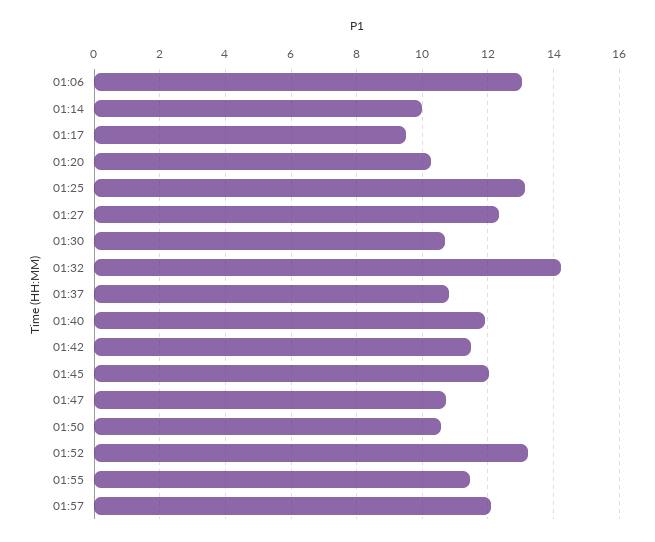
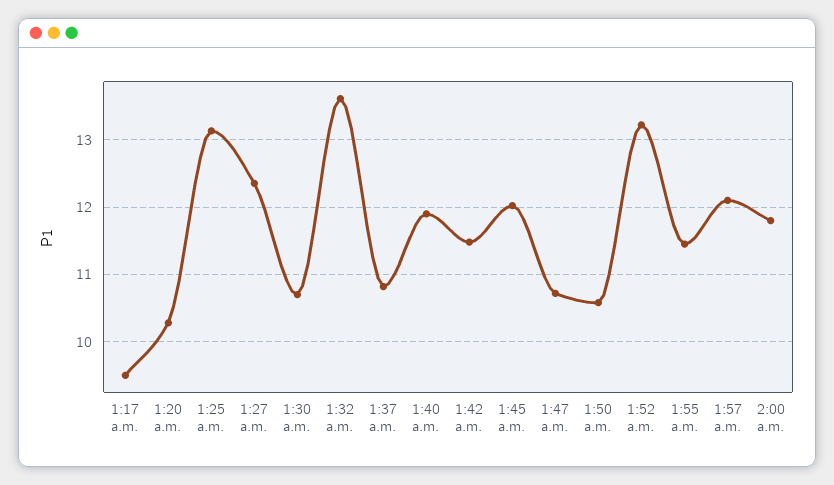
01:06: 13 -> none
01:14: 10 -> none
01:32: 14.2 -> 13.6
2:00 a.m.: none -> 11.8

